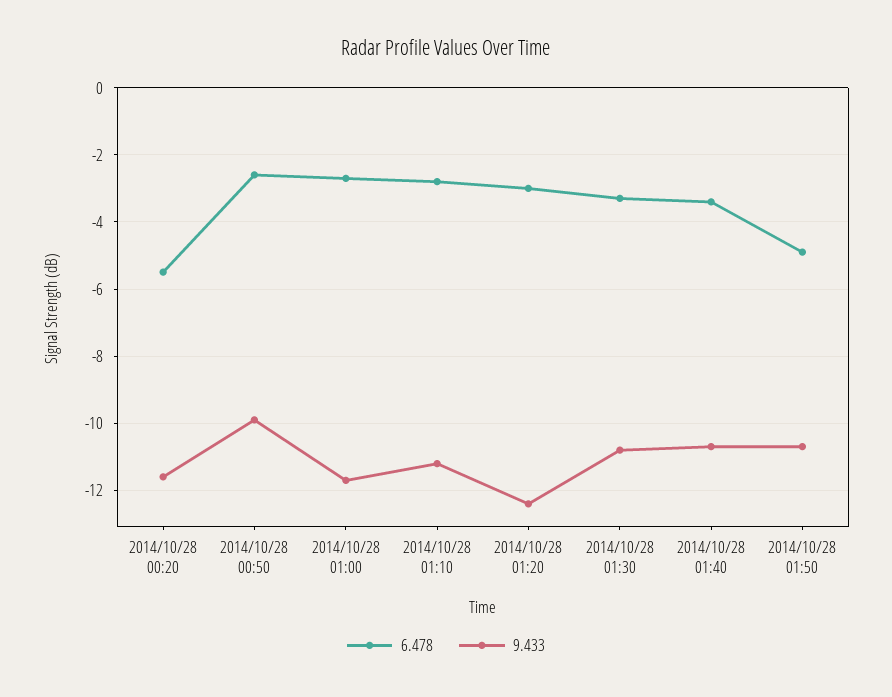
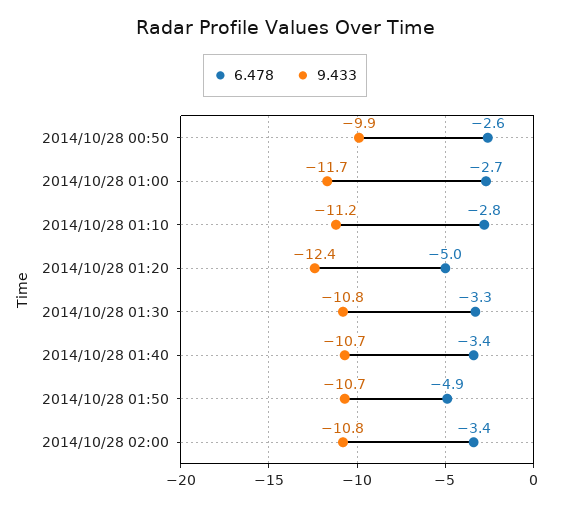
6.478, 2014/10/28 00:20: -5.5 -> none
9.433, 2014/10/28 00:20: -11.5 -> none
6.478, 2014/10/28 01:20: -3 -> -5
6.478, 2014/10/28 02:00: none -> -3.4
9.433, 2014/10/28 02:00: none -> -10.8

